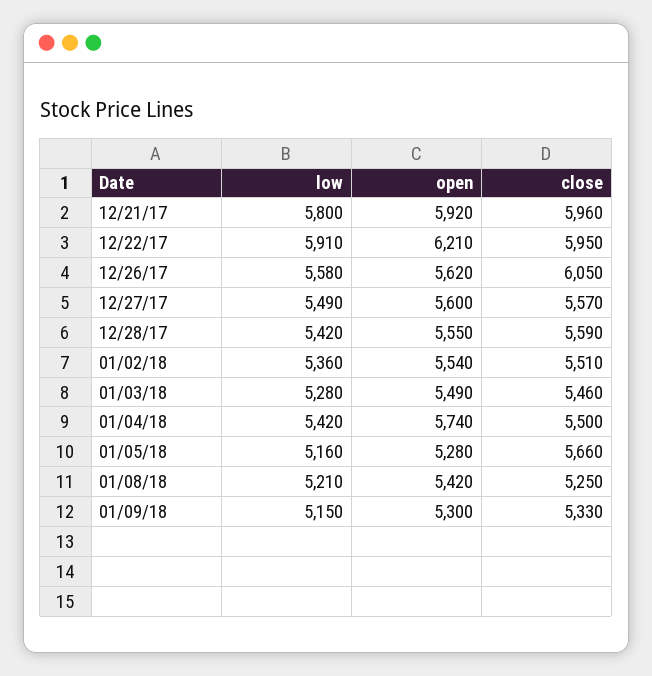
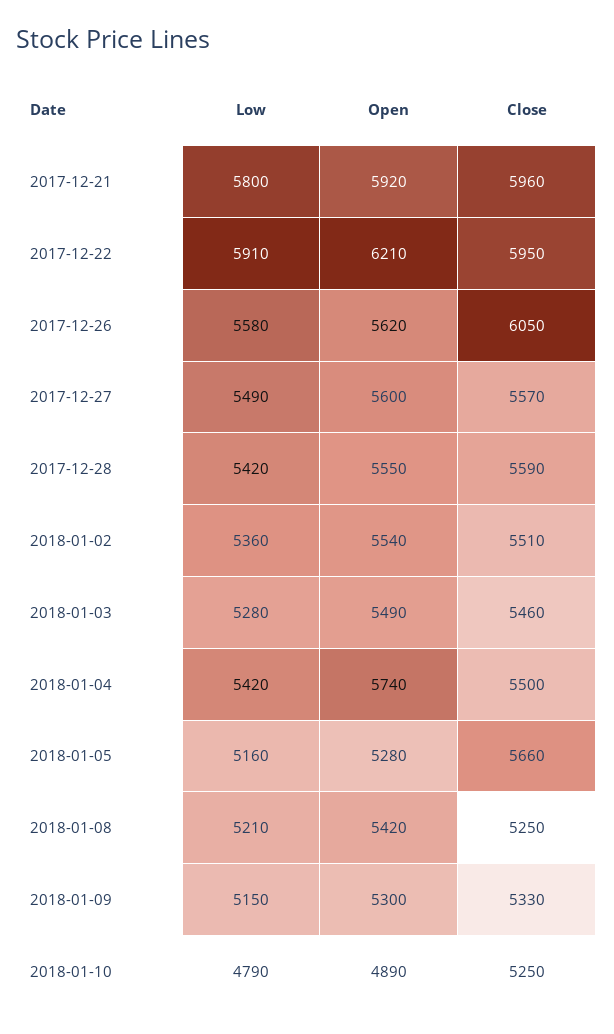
low, 2018-01-10: none -> 4790
open, 2018-01-10: none -> 4890
close, 2018-01-10: none -> 5250

